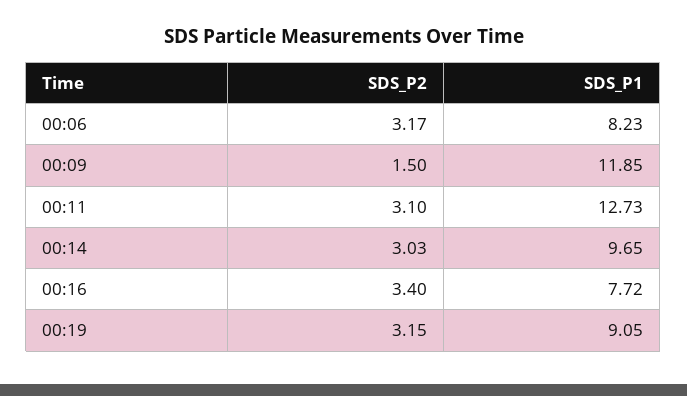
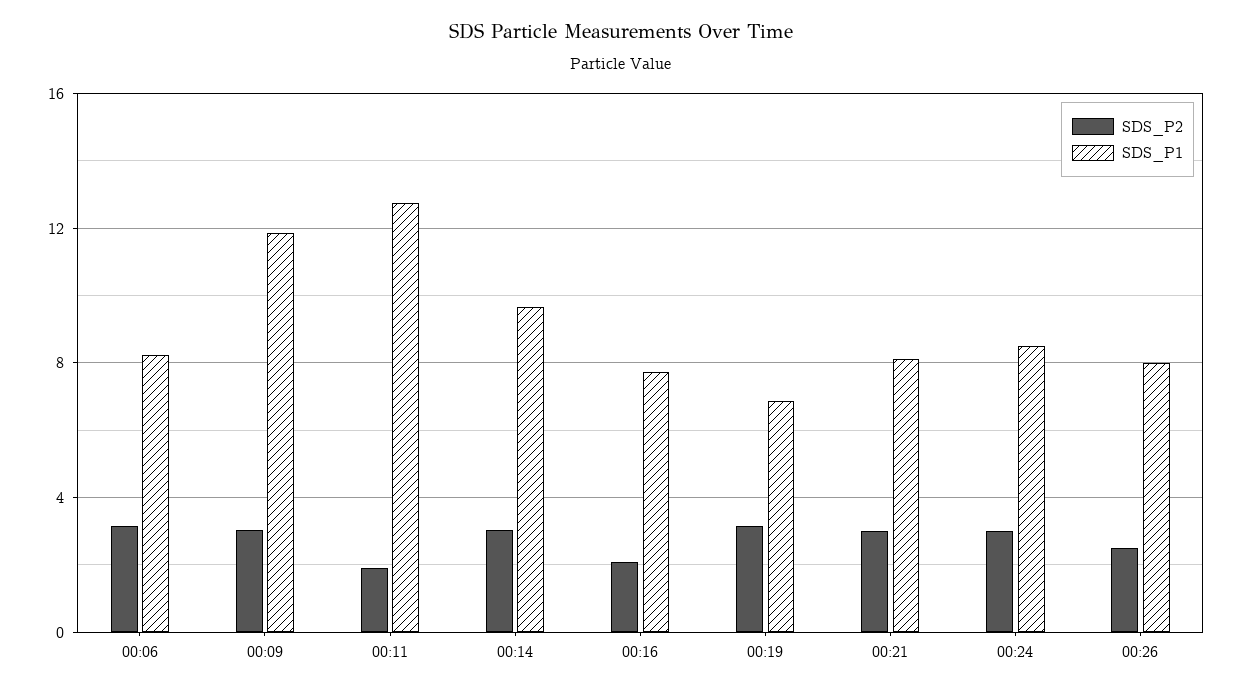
SDS_P2, 00:09: 1.5 -> 3
SDS_P2, 00:11: 3.1 -> 2
SDS_P2, 00:16: 3.4 -> 2
SDS_P1, 00:19: 9.05 -> 7
SDS_P2, 00:21: none -> 3
SDS_P1, 00:21: none -> 8
SDS_P2, 00:24: none -> 3
SDS_P1, 00:24: none -> 8.5
SDS_P2, 00:26: none -> 2.5
SDS_P1, 00:26: none -> 8

